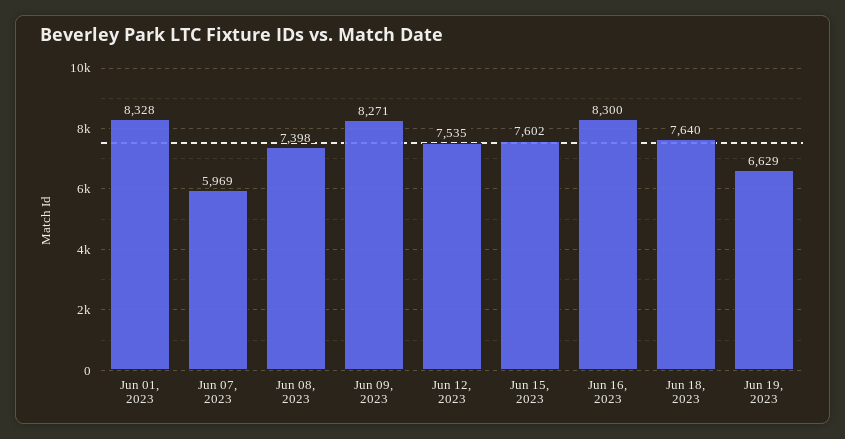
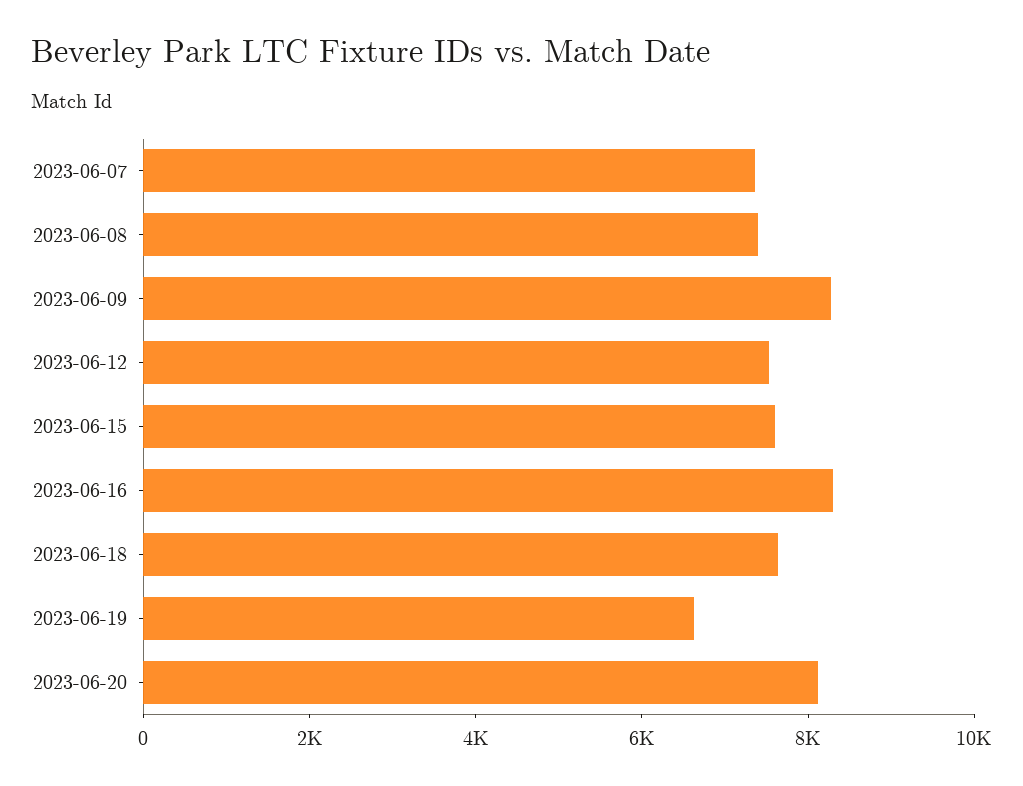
Jun 01, 2023: 8328 -> none
Jun 07, 2023: 5969 -> 7500
2023-06-20: none -> 8000

